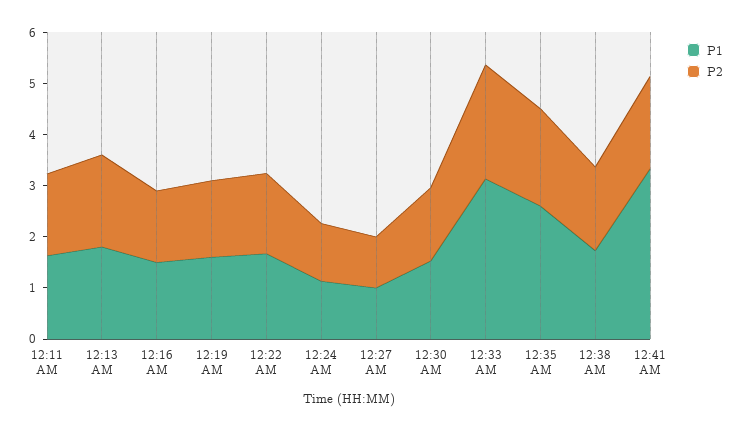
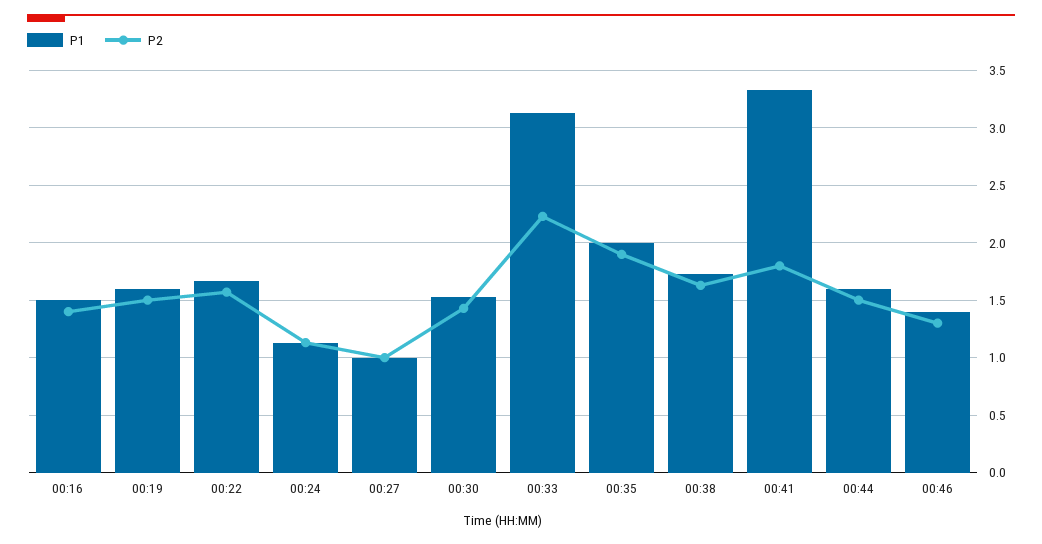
P1, 12:11 AM: 1.6 -> none
P2, 12:11 AM: 1.6 -> none
P1, 12:13 AM: 1.8 -> none
P2, 12:13 AM: 1.8 -> none
P1, 12:35 AM: 2.6 -> 2
P1, 00:44: none -> 1.6
P2, 00:44: none -> 1.5
P1, 00:46: none -> 1.4
P2, 00:46: none -> 1.3

